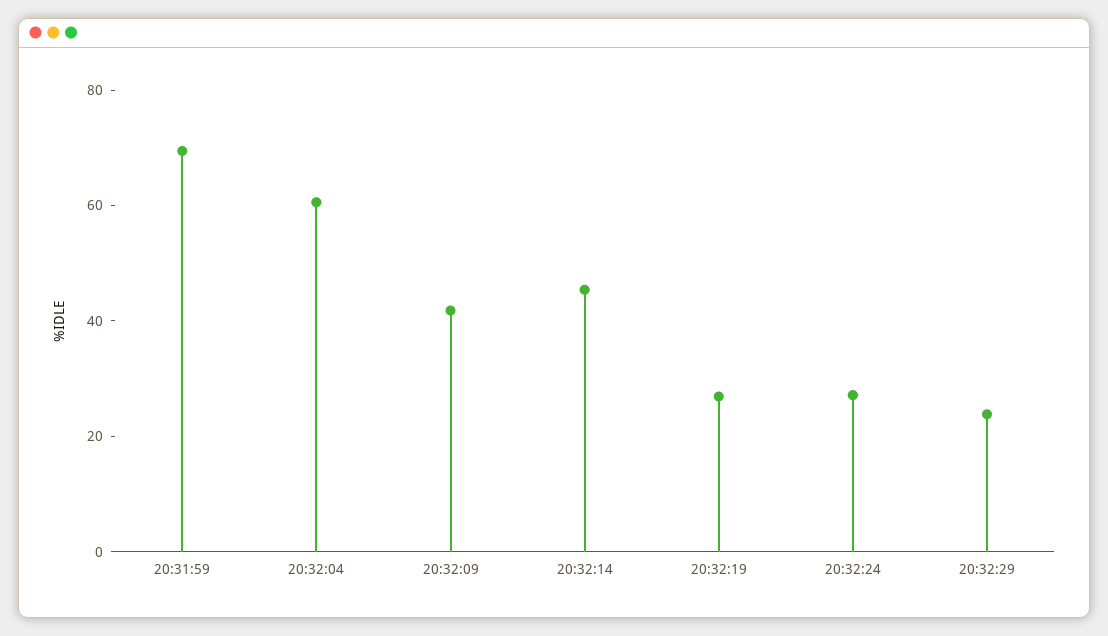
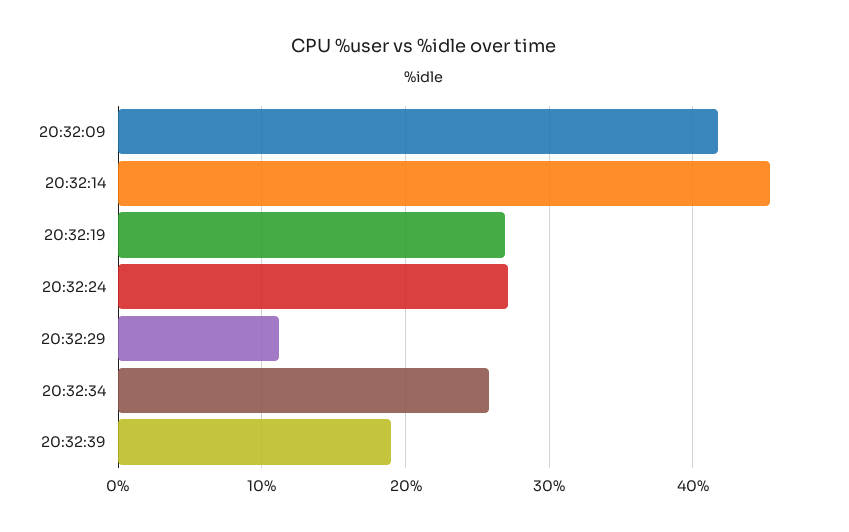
20:31:59: 70 -> none
20:32:04: 60 -> none
20:32:29: 25 -> 11
20:32:34: none -> 26
20:32:39: none -> 19

